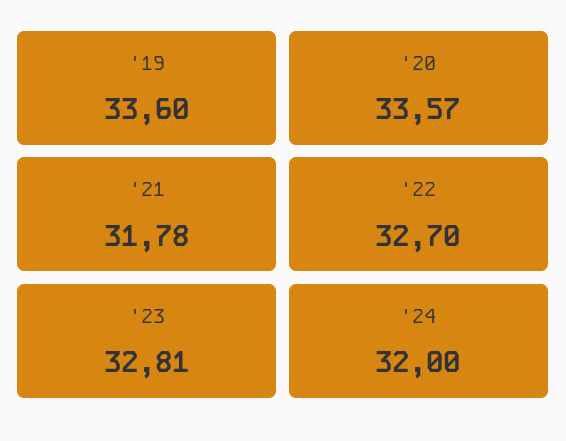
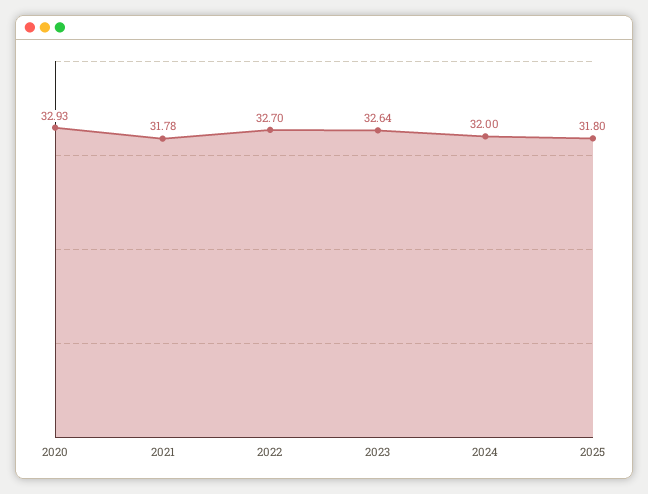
'19: 33.6 -> none
'20: 33.57 -> 32.93
'23: 32.81 -> 32.64
2025: none -> 31.8

